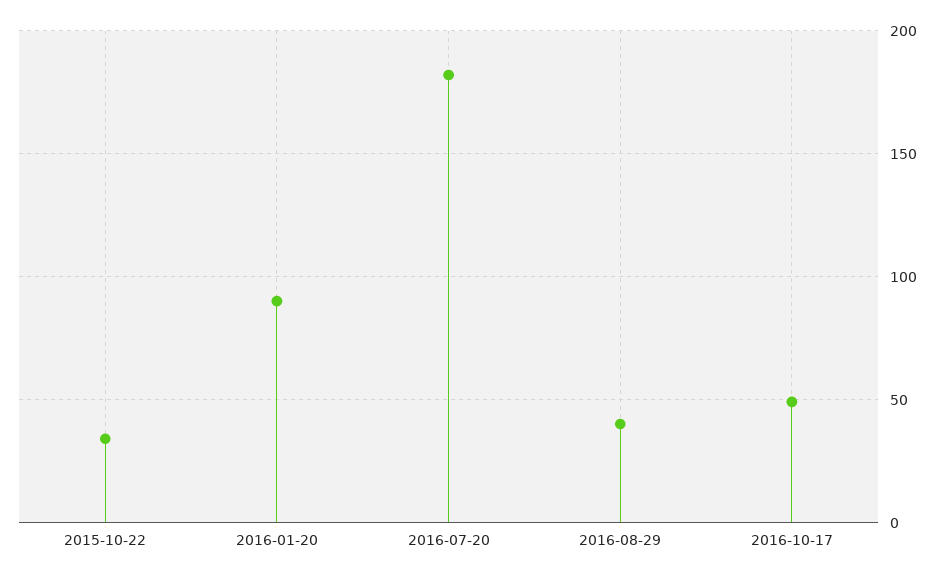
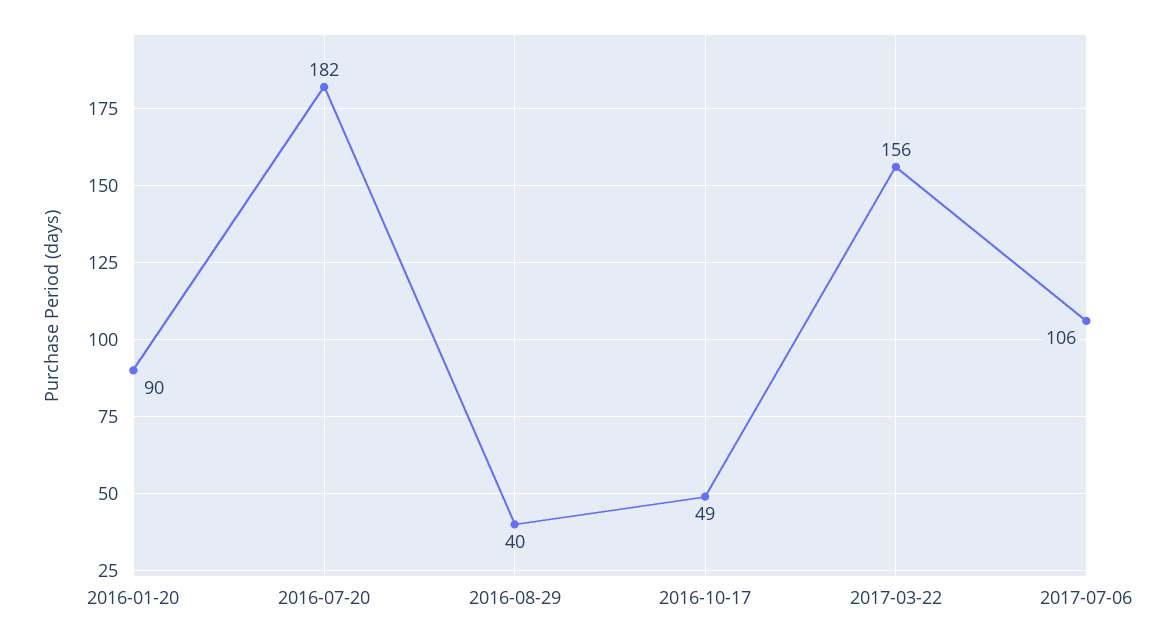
2015-10-22: 35 -> none
2017-03-22: none -> 156
2017-07-06: none -> 106

